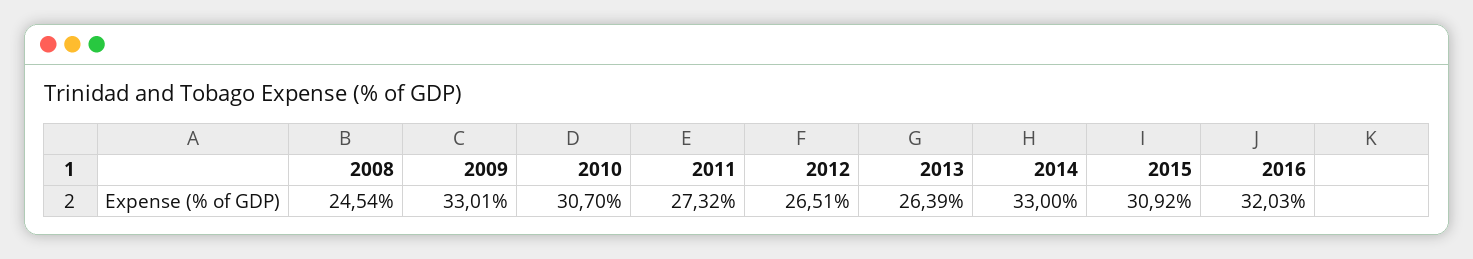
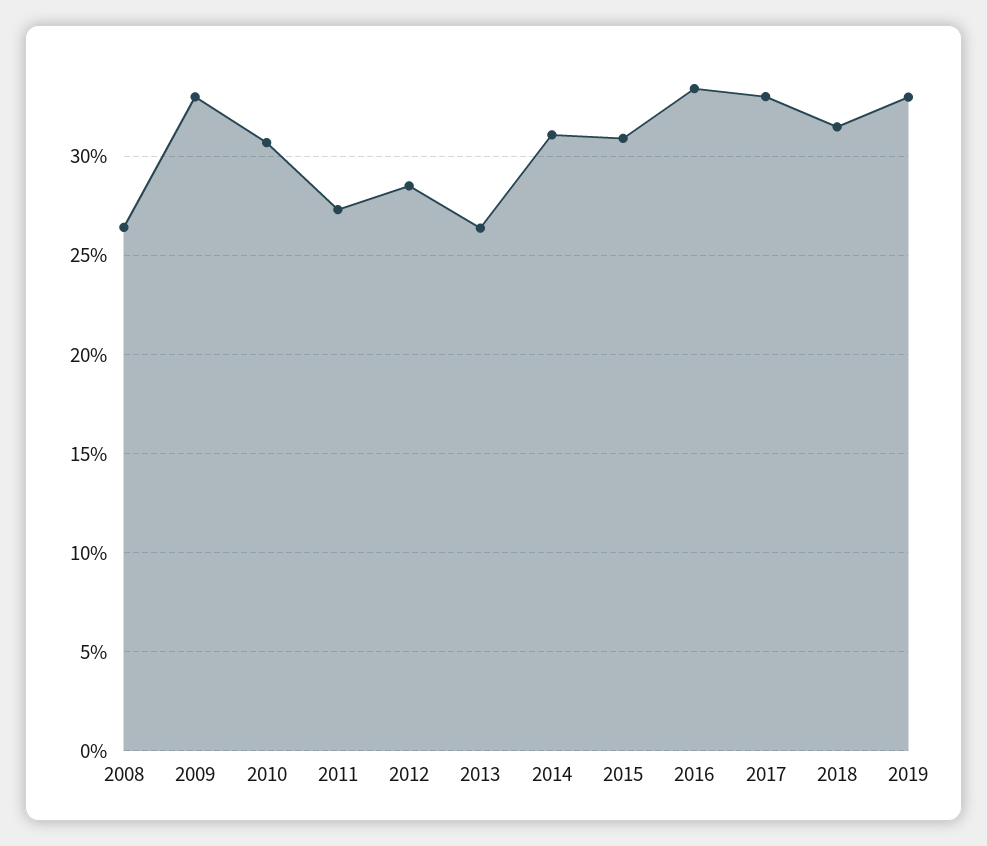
2008: 24.54 -> 26.5
2012: 26.51 -> 28.5
2014: 33 -> 31
2016: 32.03 -> 33.5
2017: none -> 33
2018: none -> 31.5
2019: none -> 33

